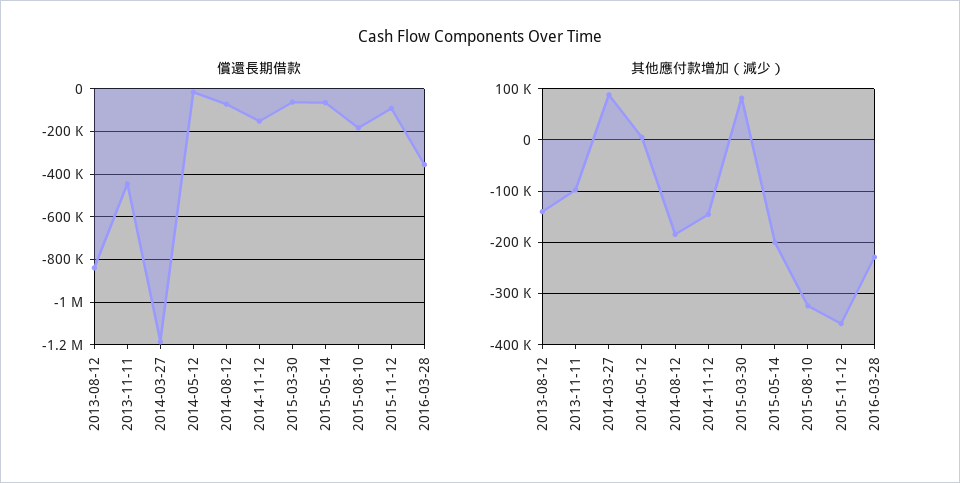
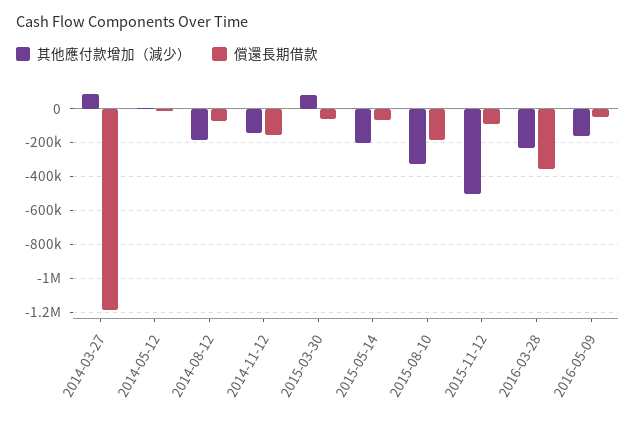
償還長期借款, 2013-08-12: -850000 -> none
償還長期借款, 2013-11-11: -450000 -> none
其他應付款增加（減少）, 2013-08-12: -140000 -> none
其他應付款增加（減少）, 2013-11-11: -100000 -> none
其他應付款增加（減少）, 2015-11-12: -360000 -> -500000
其他應付款增加（減少）, 2016-05-09: none -> -150000
償還長期借款, 2016-05-09: none -> -50000

